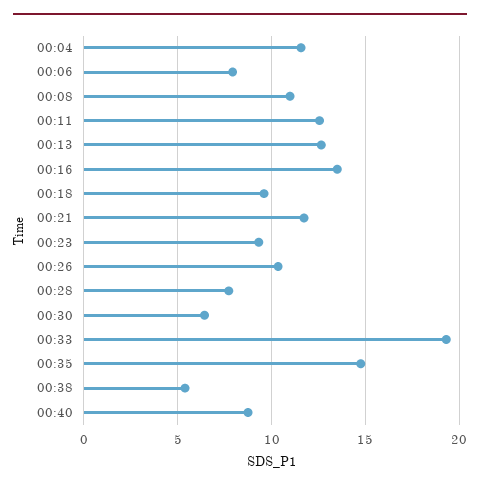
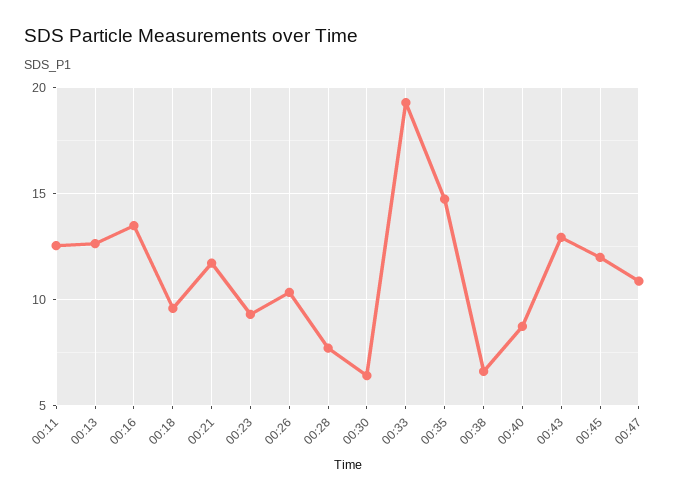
00:04: 11.5 -> none
00:06: 8 -> none
00:08: 11 -> none
00:38: 5.5 -> 6.5
00:43: none -> 13
00:45: none -> 12
00:47: none -> 11

